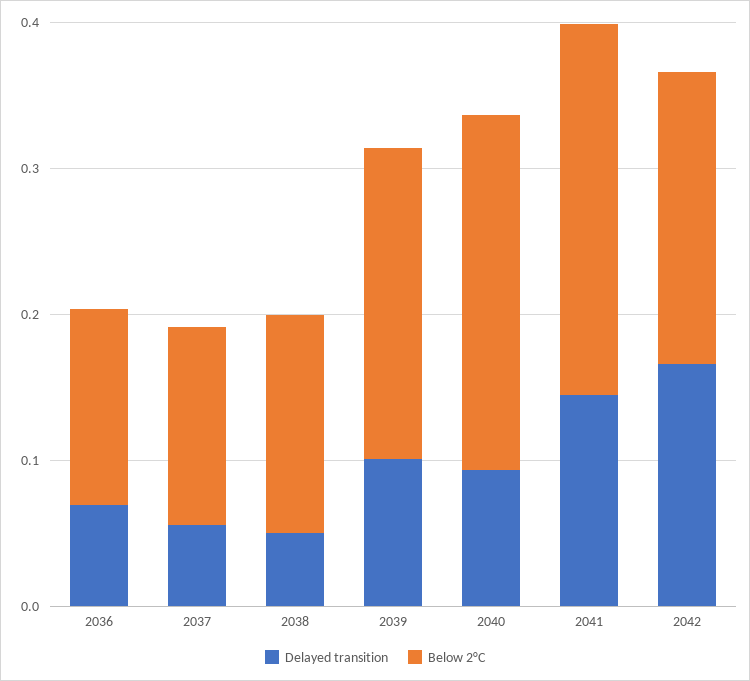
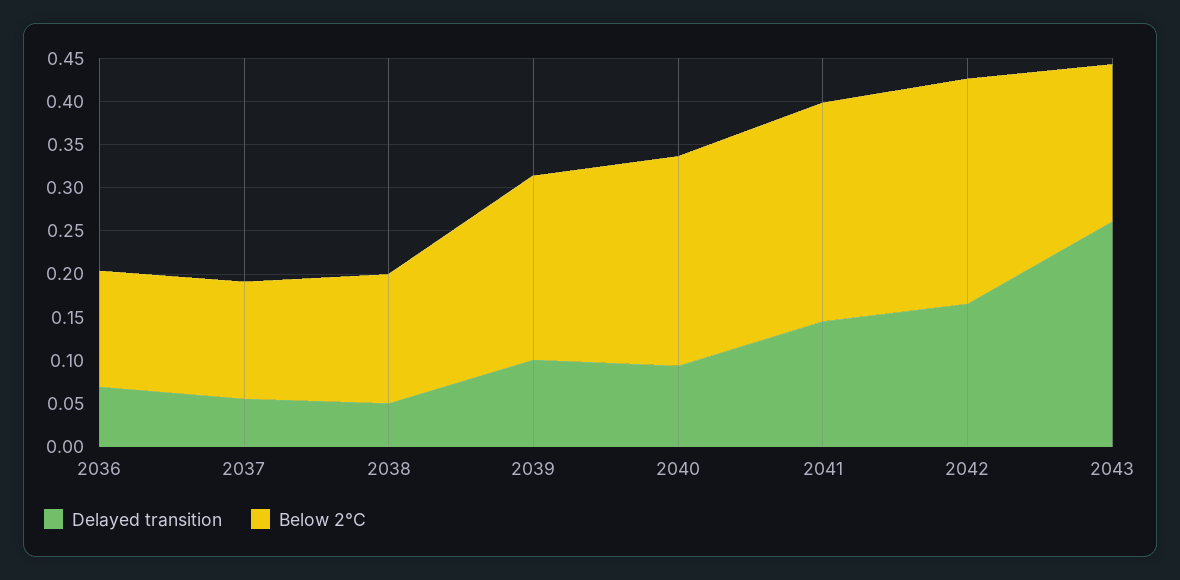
Below 2°C, 2042: 0.2 -> 0.26
Delayed transition, 2043: none -> 0.26
Below 2°C, 2043: none -> 0.18

